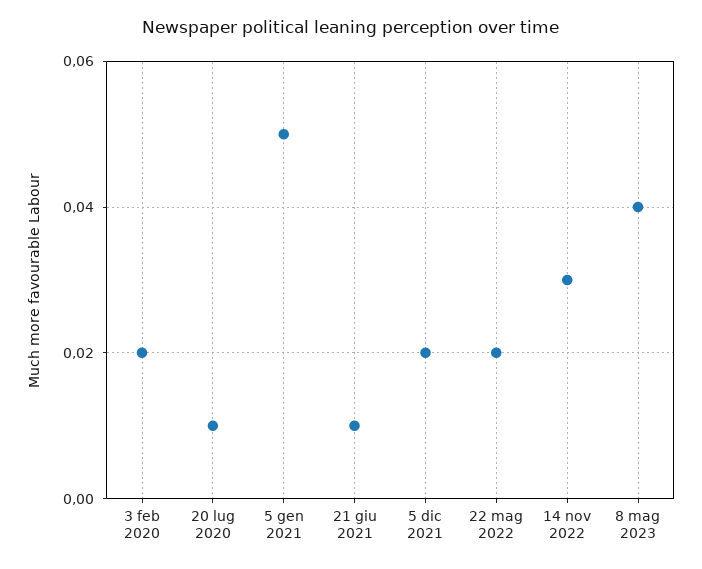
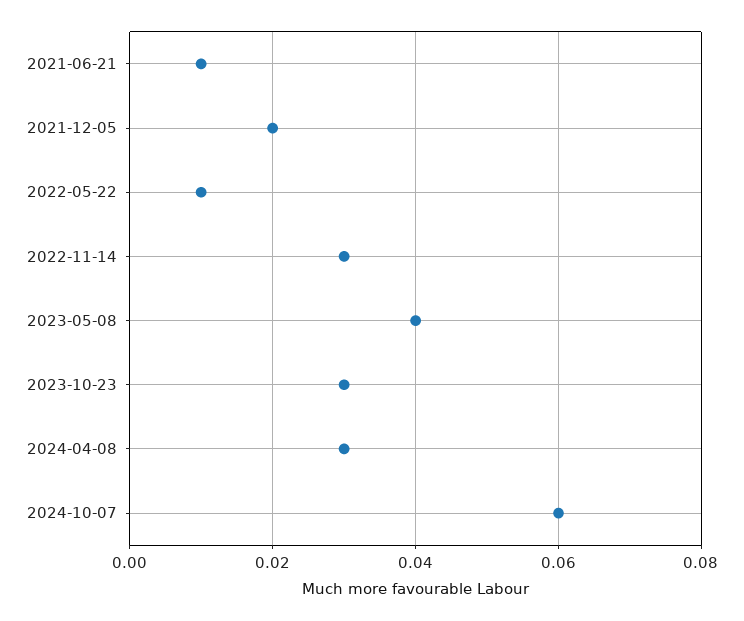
3 feb 2020: 0.02 -> none
20 lug 2020: 0.01 -> none
5 gen 2021: 0.05 -> none
22 mag 2022: 0.02 -> 0.01
2023-10-23: none -> 0.03
2024-04-08: none -> 0.03
2024-10-07: none -> 0.06

